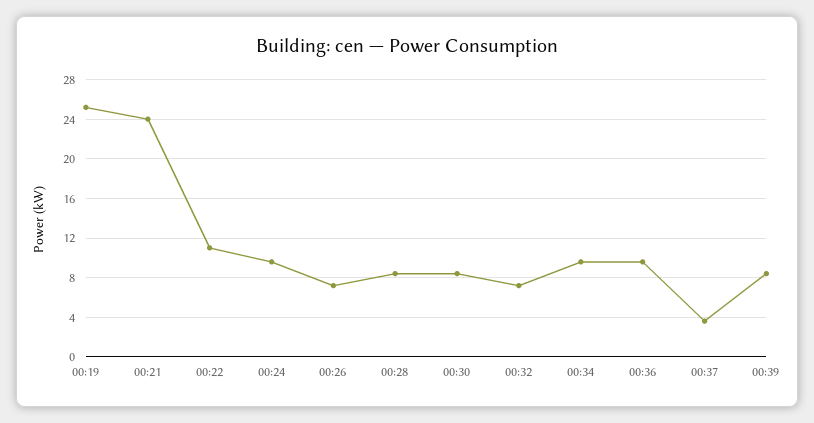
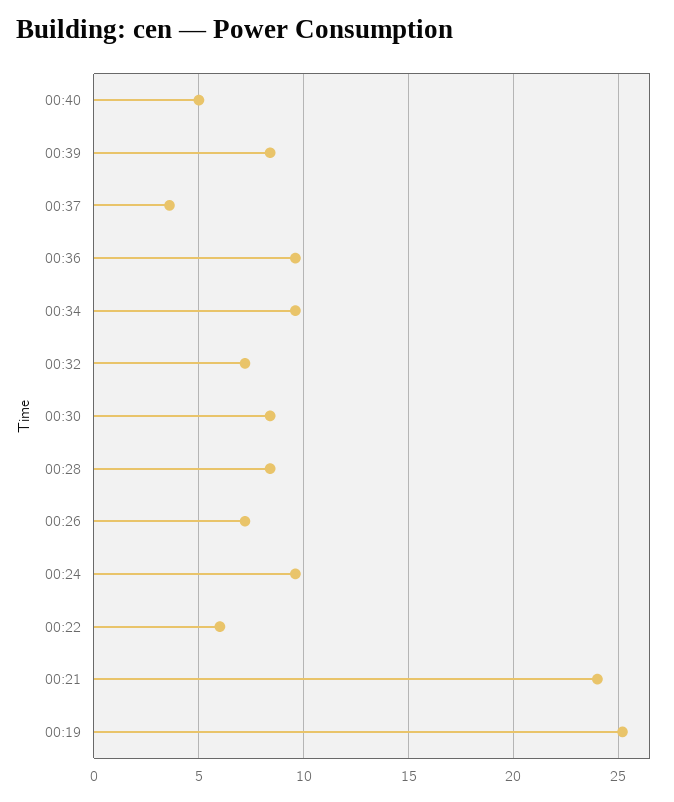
00:22: 11 -> 6
00:40: none -> 5

